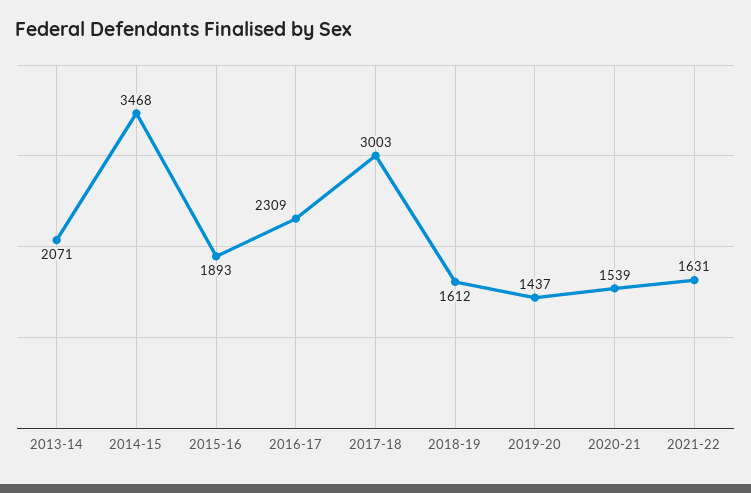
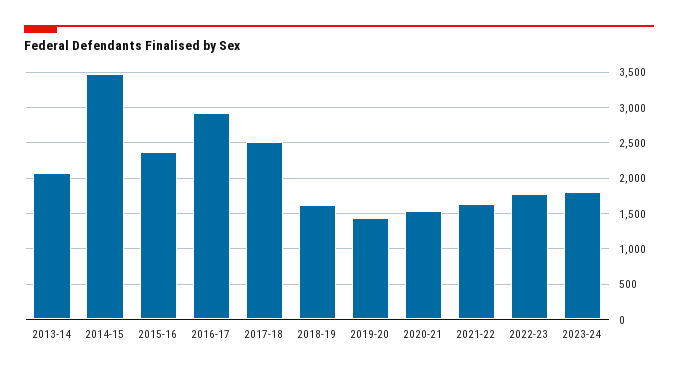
2015-16: 1893 -> 2400
2016-17: 2309 -> 2900
2017-18: 3003 -> 2500
2022-23: none -> 1800
2023-24: none -> 1800

